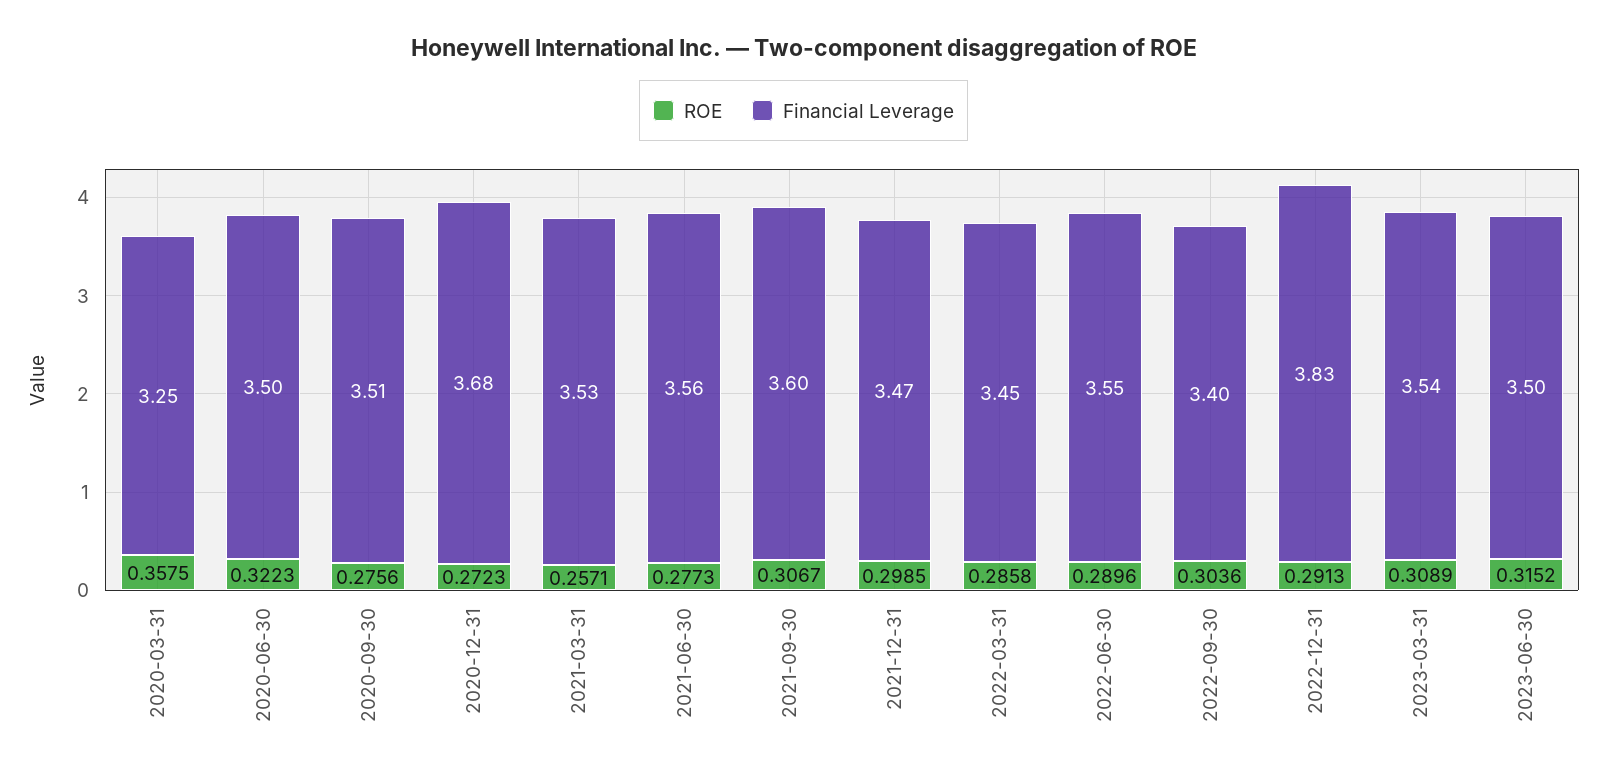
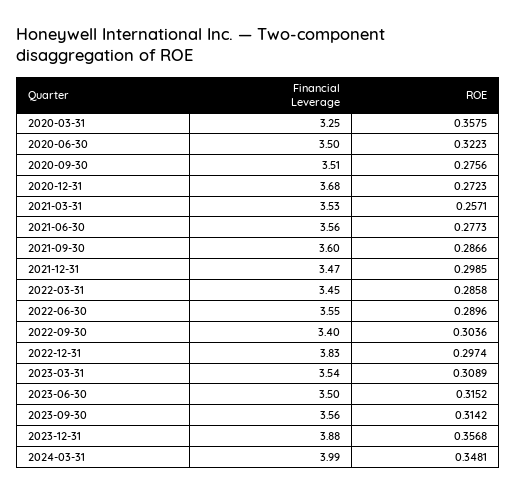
ROE, 2021-09-30: 0.3067 -> 0.2866
ROE, 2022-12-31: 0.2913 -> 0.2974
Financial Leverage, 2023-09-30: none -> 3.56
ROE, 2023-09-30: none -> 0.3142
Financial Leverage, 2023-12-31: none -> 3.88
ROE, 2023-12-31: none -> 0.3568
Financial Leverage, 2024-03-31: none -> 3.99
ROE, 2024-03-31: none -> 0.3481

